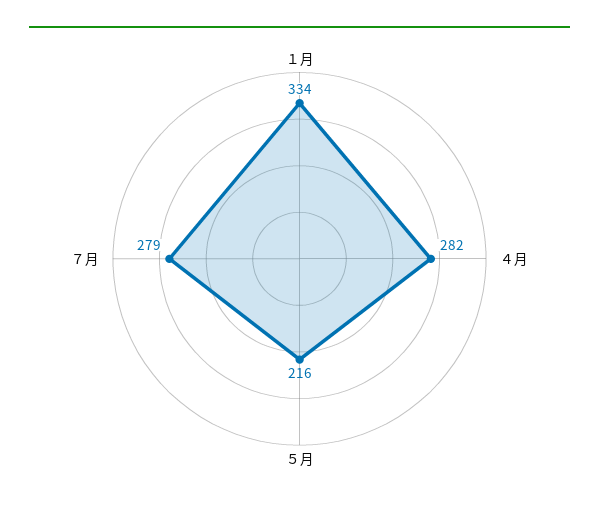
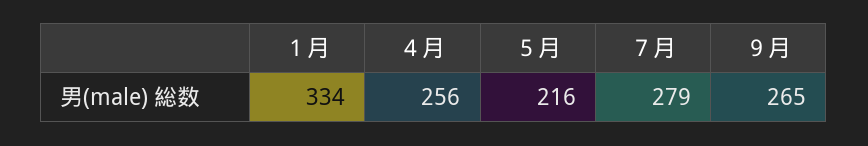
４月: 282 -> 256
９月: none -> 265

